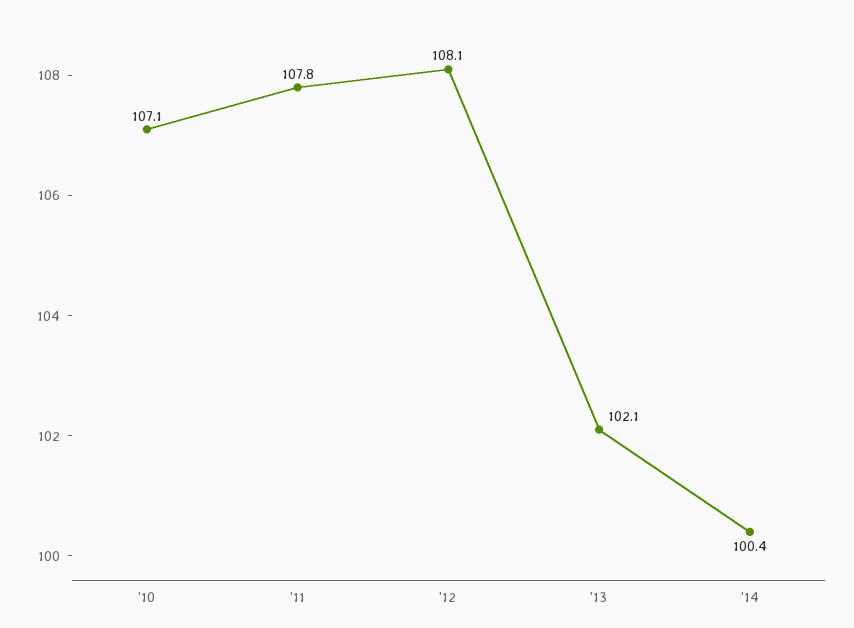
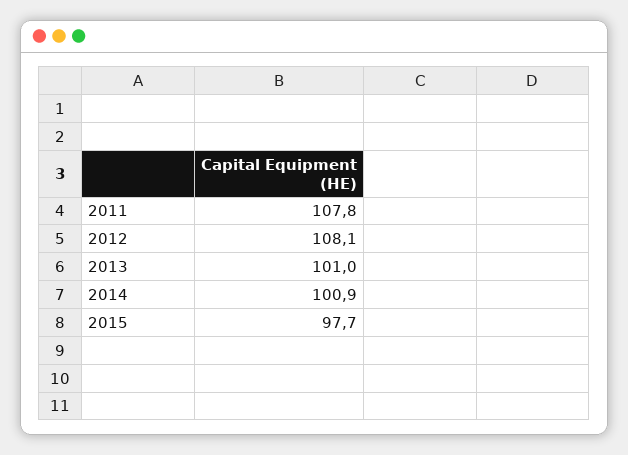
'10: 107.1 -> none
'13: 102.1 -> 101
'14: 100.4 -> 100.9
2015: none -> 97.7

